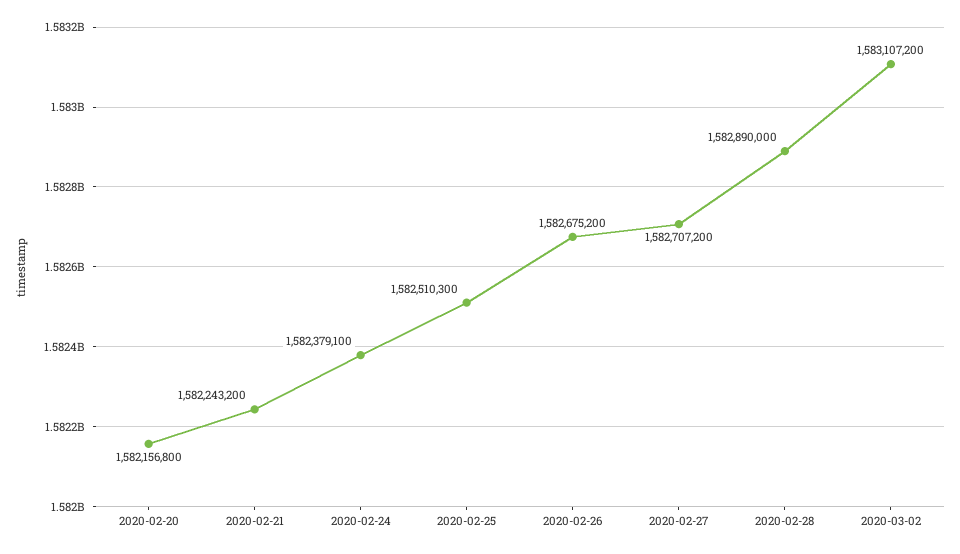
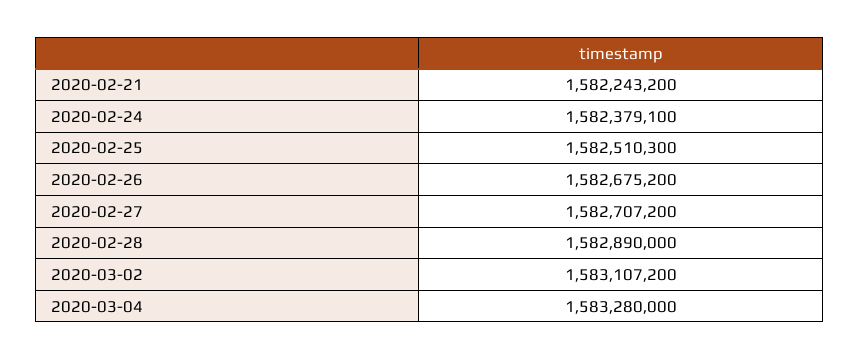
2020-02-20: 1582156800 -> none
2020-03-04: none -> 1583280000

